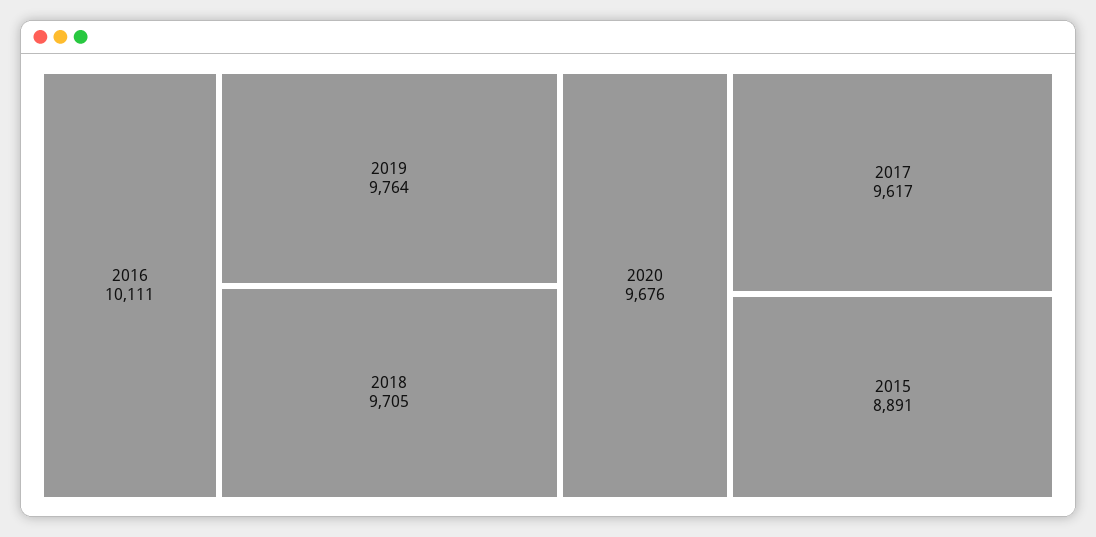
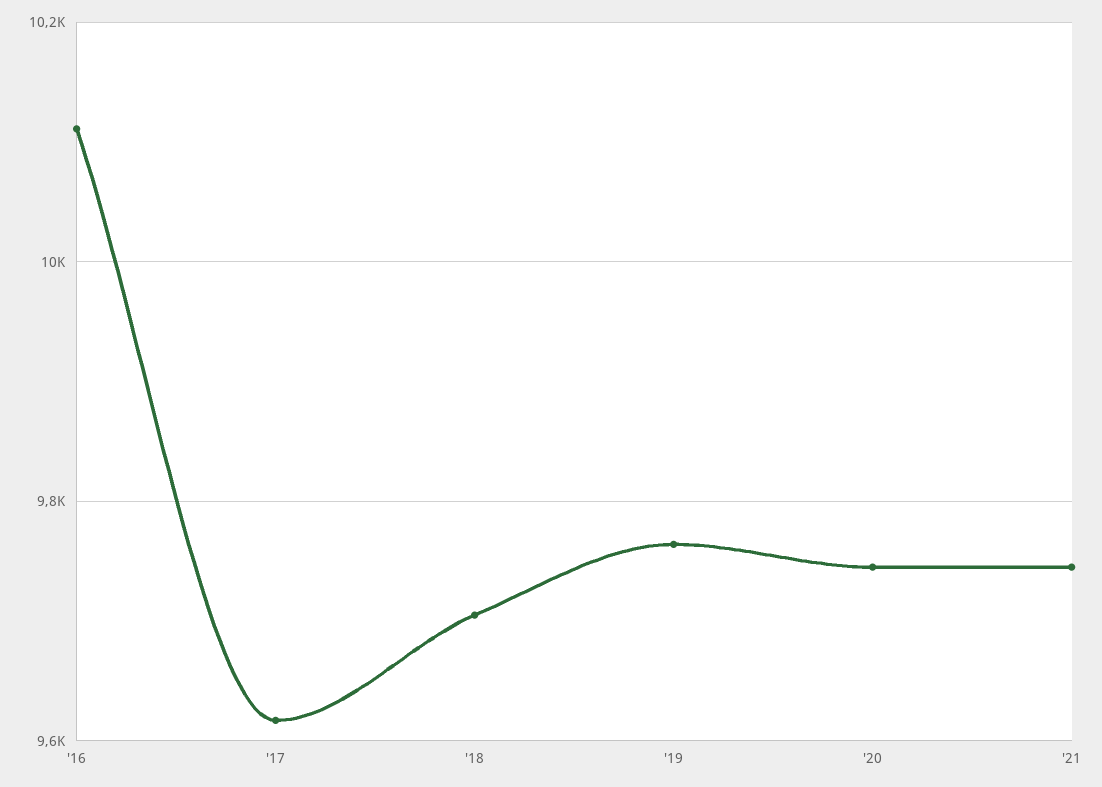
2020: 9676 -> 9740
2015: 8891 -> none
'21: none -> 9740

